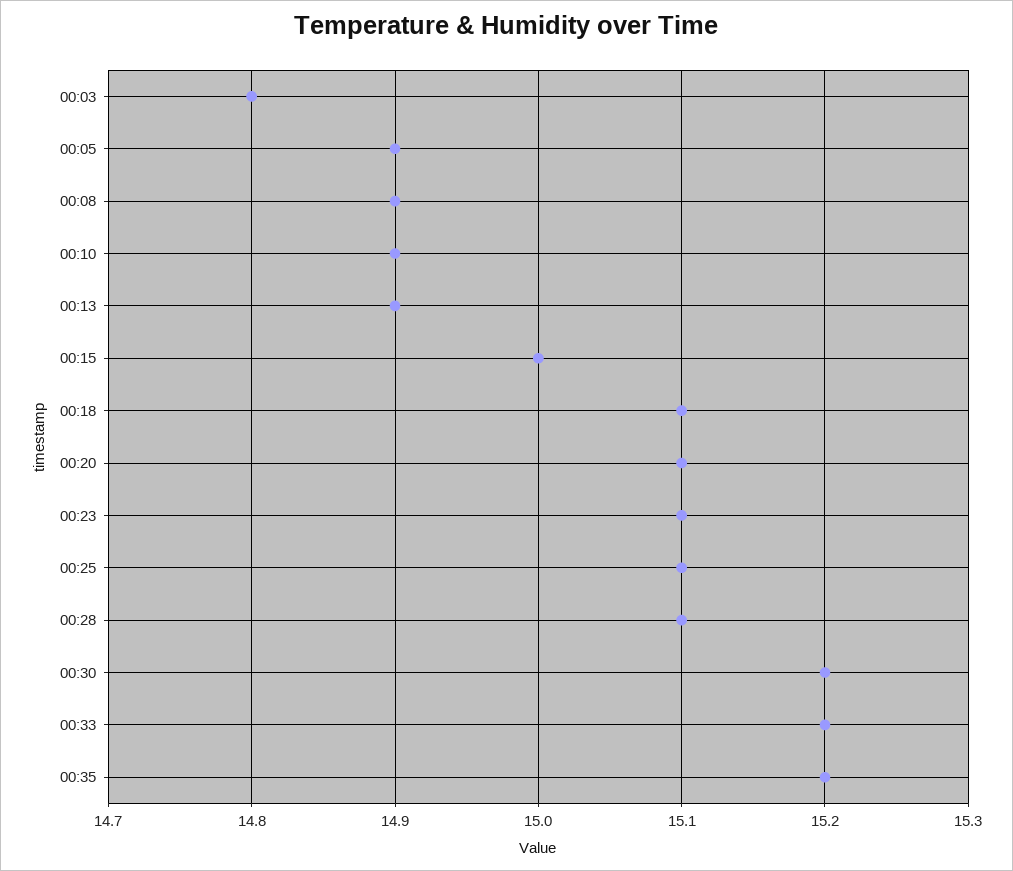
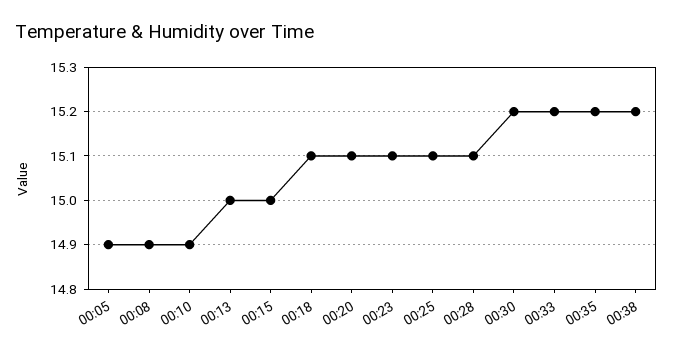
00:03: 14.8 -> none
00:13: 14.9 -> 15
00:38: none -> 15.2

